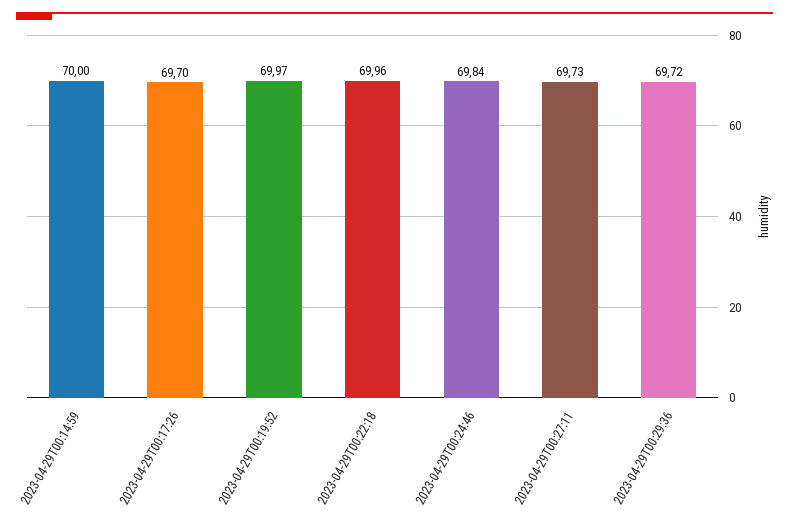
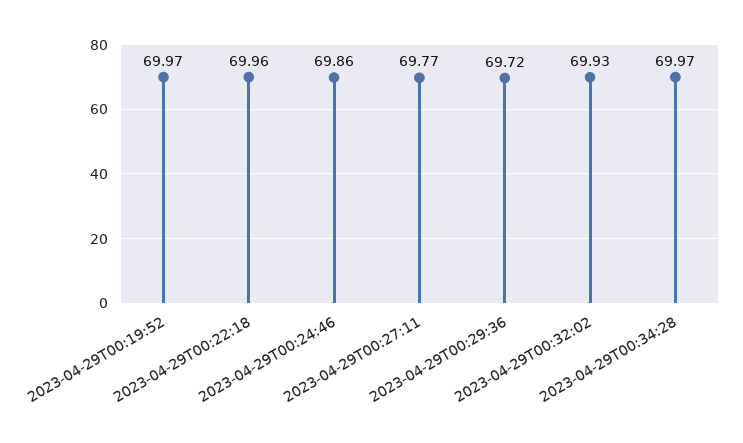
2023-04-29T00:14:59: 70 -> none
2023-04-29T00:17:26: 69.7 -> none
2023-04-29T00:24:46: 69.84 -> 69.86
2023-04-29T00:27:11: 69.73 -> 69.77
2023-04-29T00:32:02: none -> 69.93
2023-04-29T00:34:28: none -> 69.97

